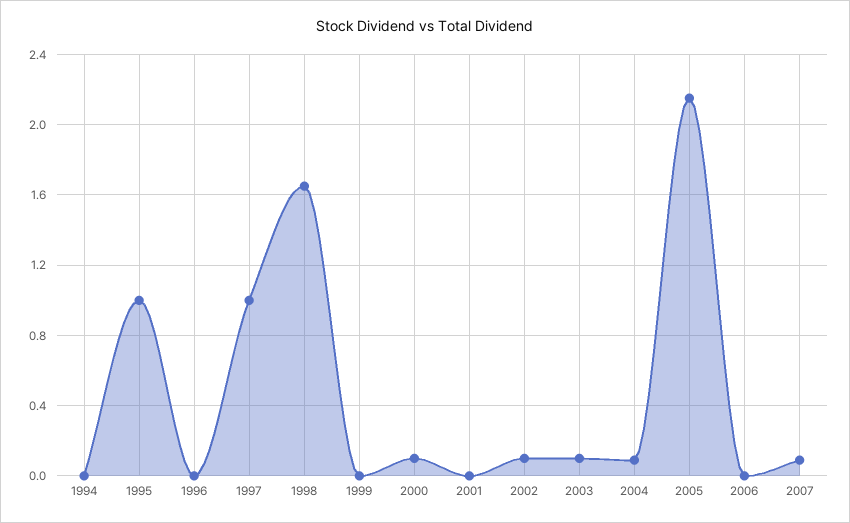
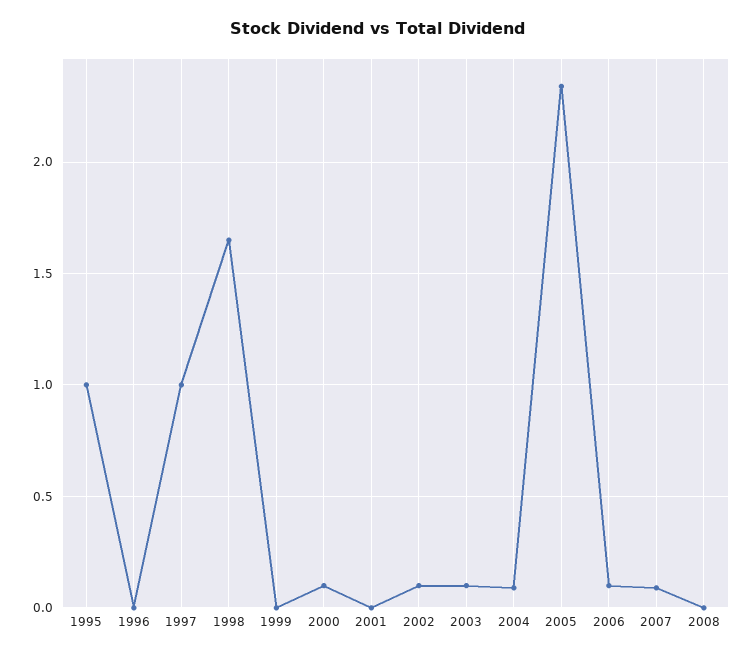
1994: 0 -> none
2005: 2.15 -> 2.35
2006: 0 -> 0.1
2008: none -> 0

